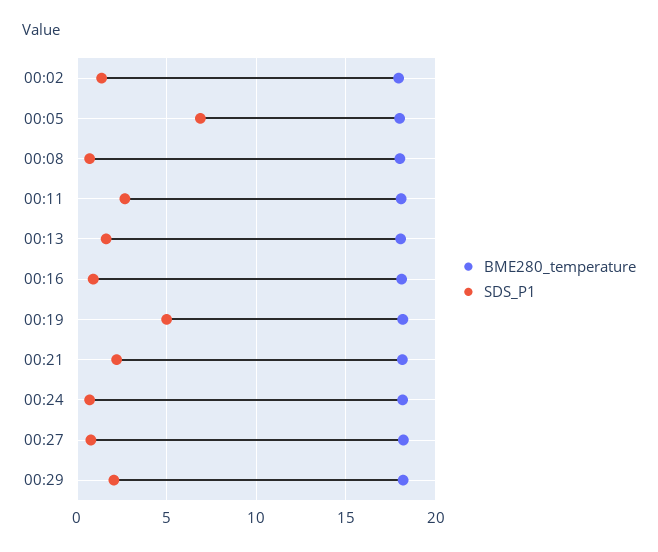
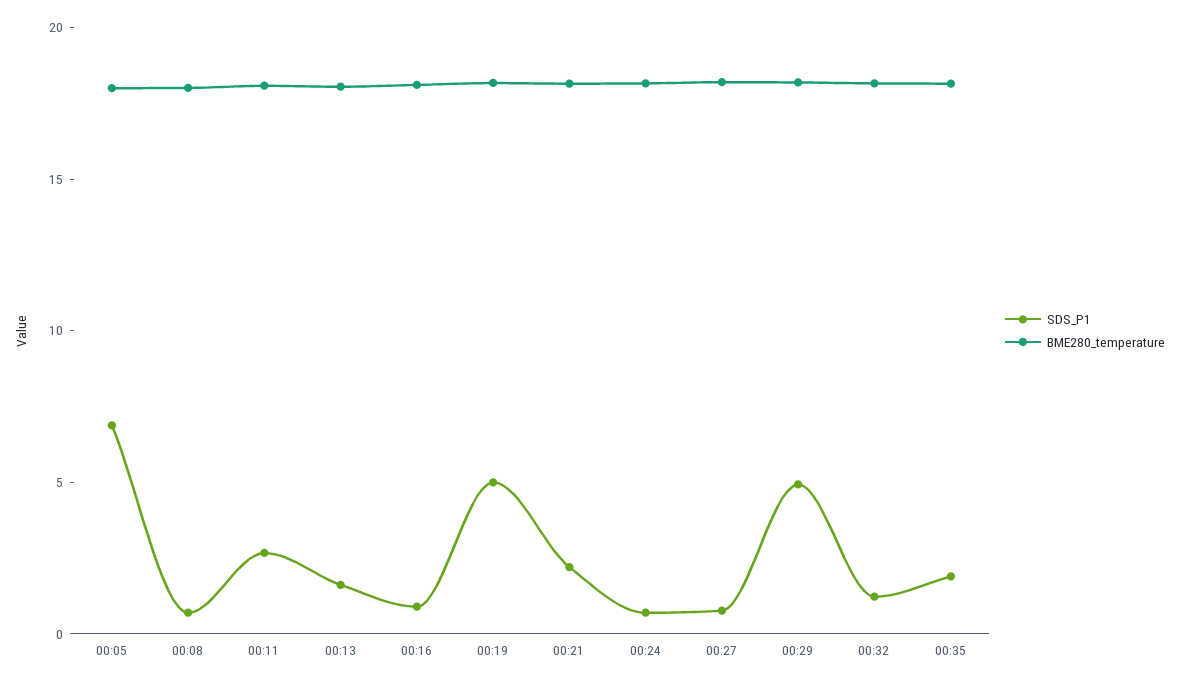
BME280_temperature, 00:02: 18 -> none
SDS_P1, 00:02: 1.5 -> none
SDS_P1, 00:29: 2 -> 5
SDS_P1, 00:32: none -> 1
BME280_temperature, 00:32: none -> 18
SDS_P1, 00:35: none -> 2
BME280_temperature, 00:35: none -> 18

